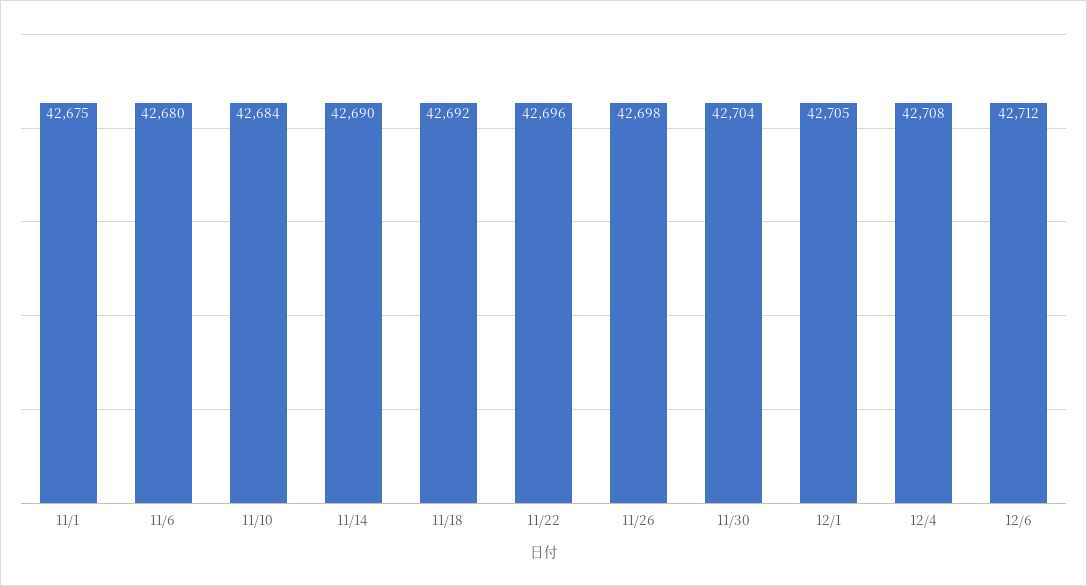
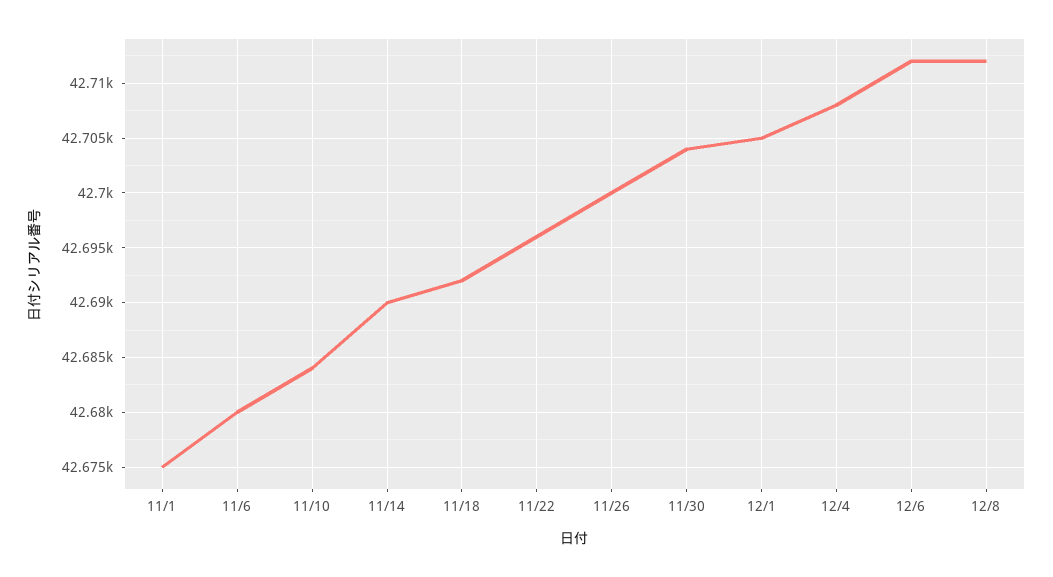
11/26: 42698 -> 42700
12/8: none -> 42712

